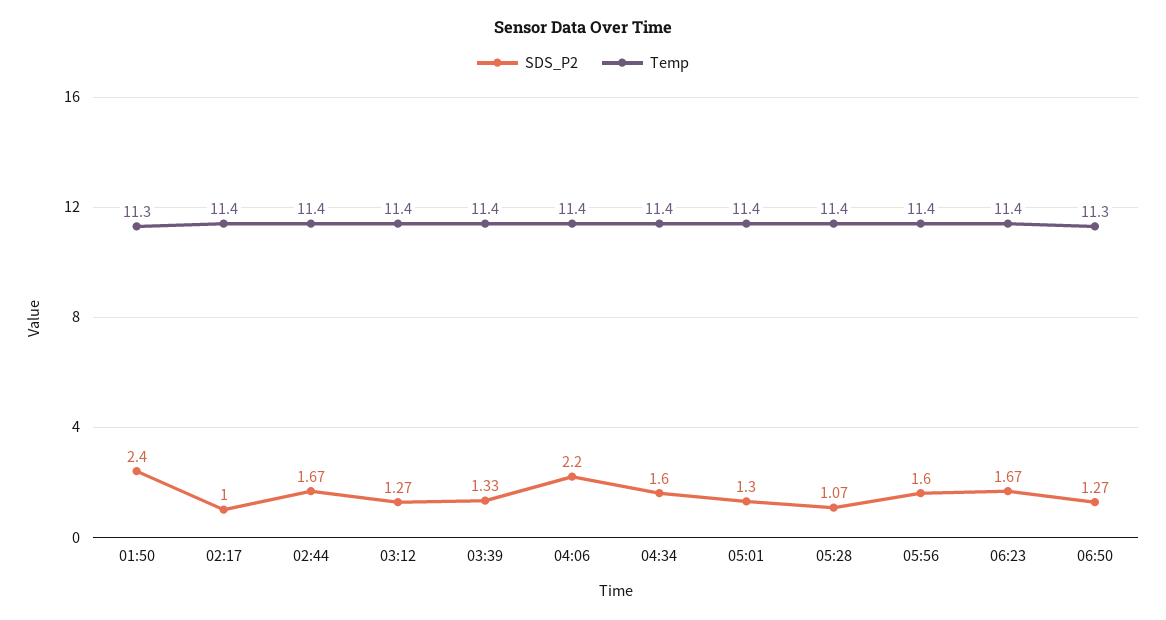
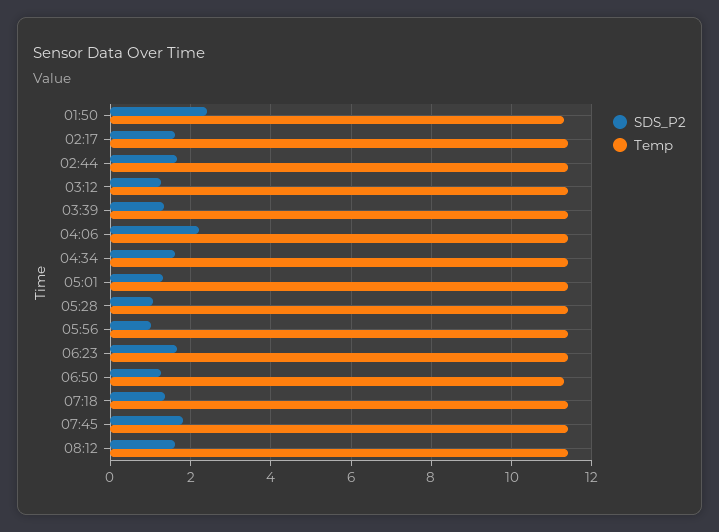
SDS_P2, 02:17: 1 -> 1.6
SDS_P2, 05:56: 1.6 -> 1
SDS_P2, 07:18: none -> 1.4
Temp, 07:18: none -> 11.4
SDS_P2, 07:45: none -> 1.8
Temp, 07:45: none -> 11.4
SDS_P2, 08:12: none -> 1.6
Temp, 08:12: none -> 11.4

